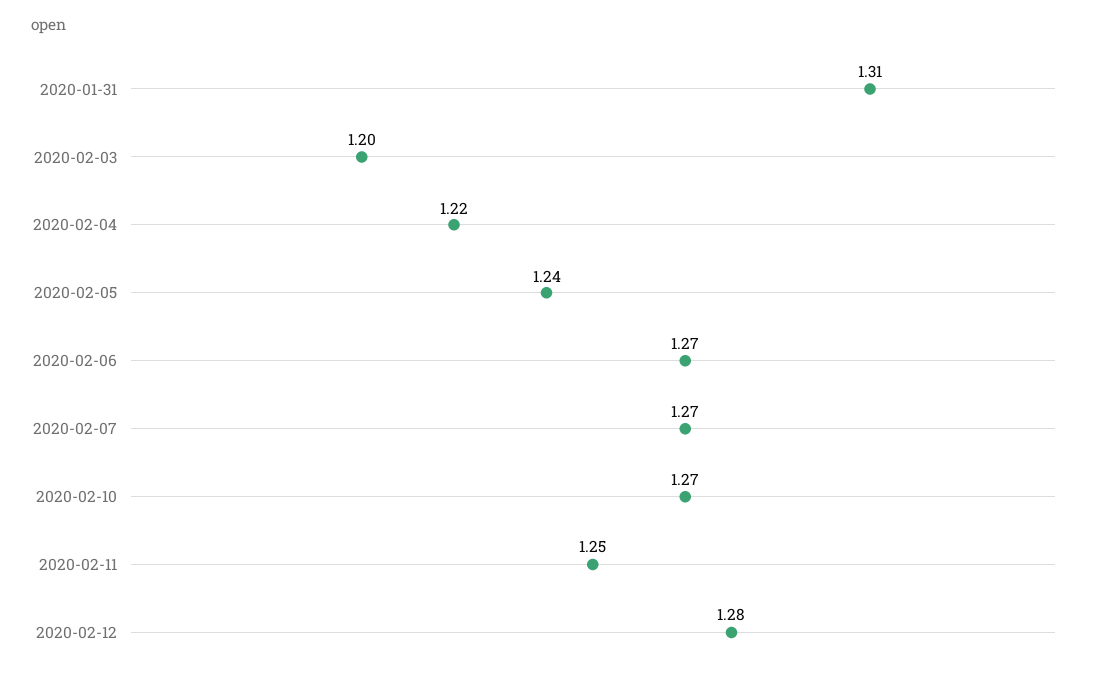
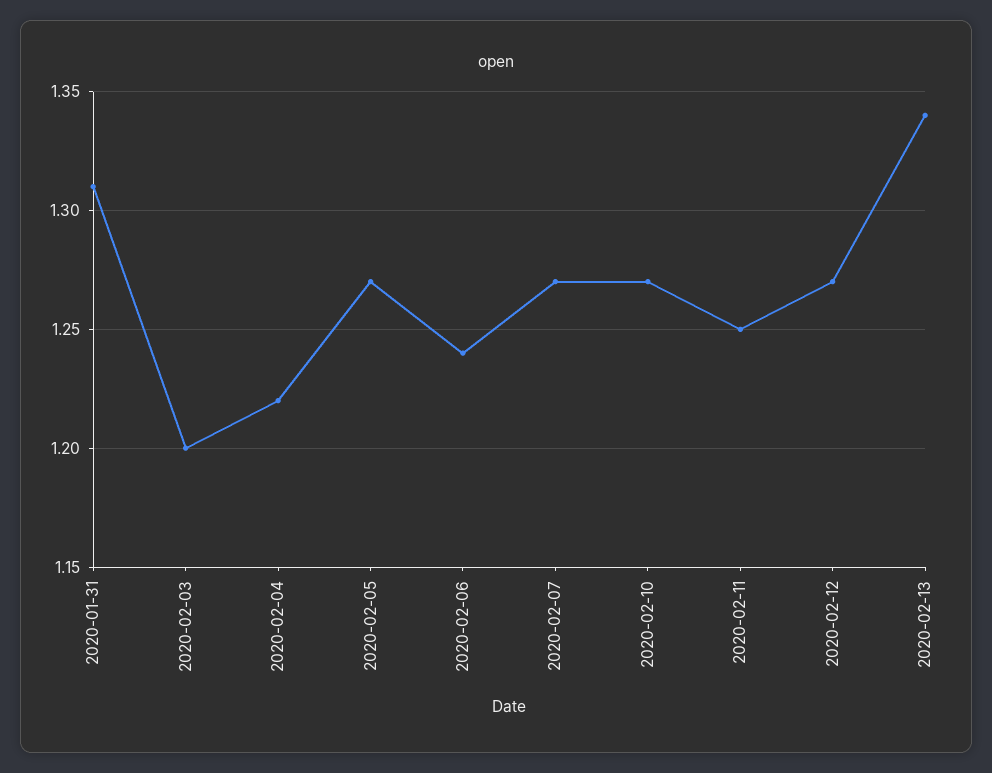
2020-02-05: 1.24 -> 1.27
2020-02-06: 1.27 -> 1.24
2020-02-12: 1.28 -> 1.27
2020-02-13: none -> 1.34

